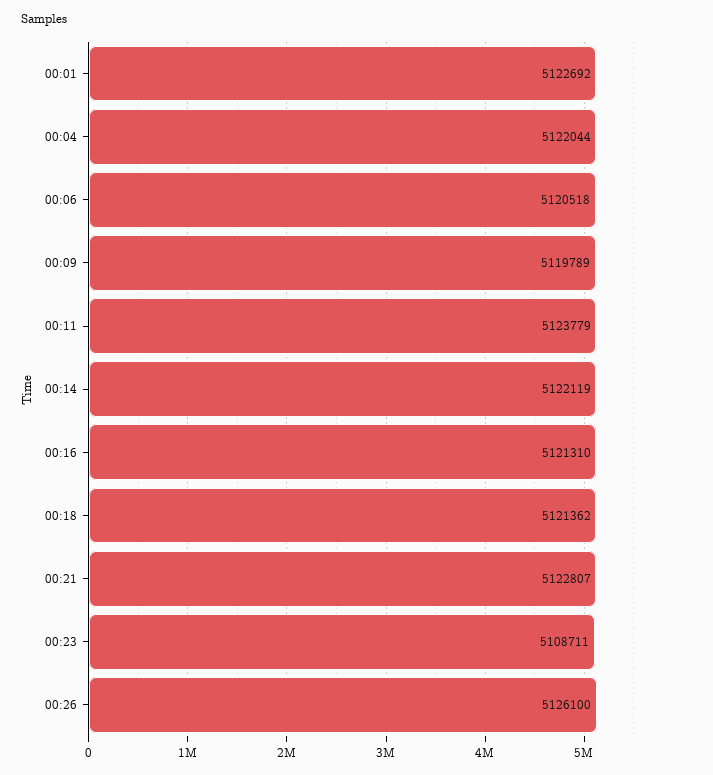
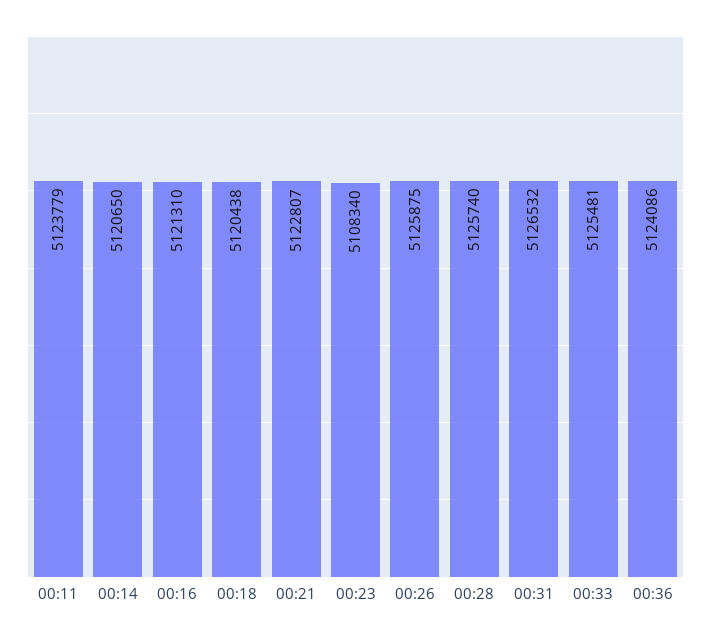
00:01: 5122692 -> none
00:04: 5122044 -> none
00:06: 5120518 -> none
00:09: 5119789 -> none
00:14: 5122119 -> 5120650
00:18: 5121362 -> 5120438
00:23: 5108711 -> 5108340
00:26: 5126100 -> 5125875
00:28: none -> 5125740
00:31: none -> 5126532
00:33: none -> 5125481
00:36: none -> 5124086

